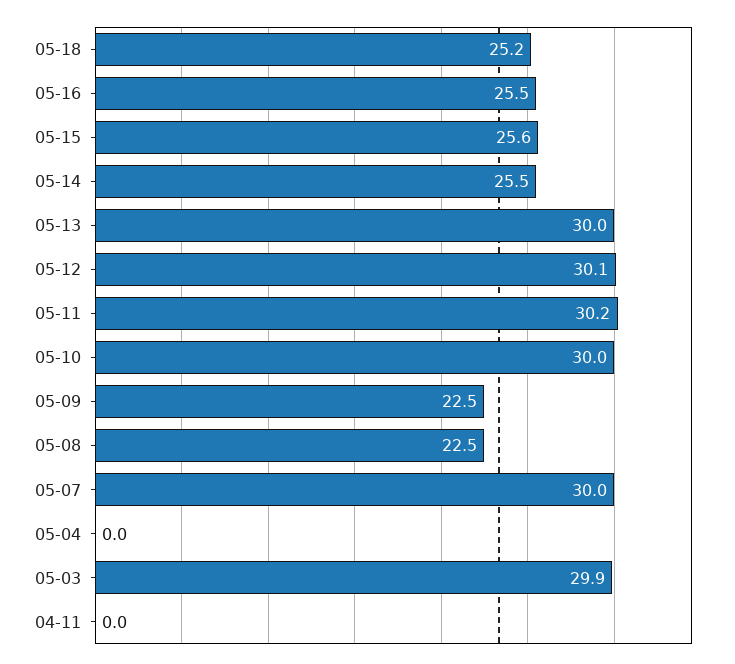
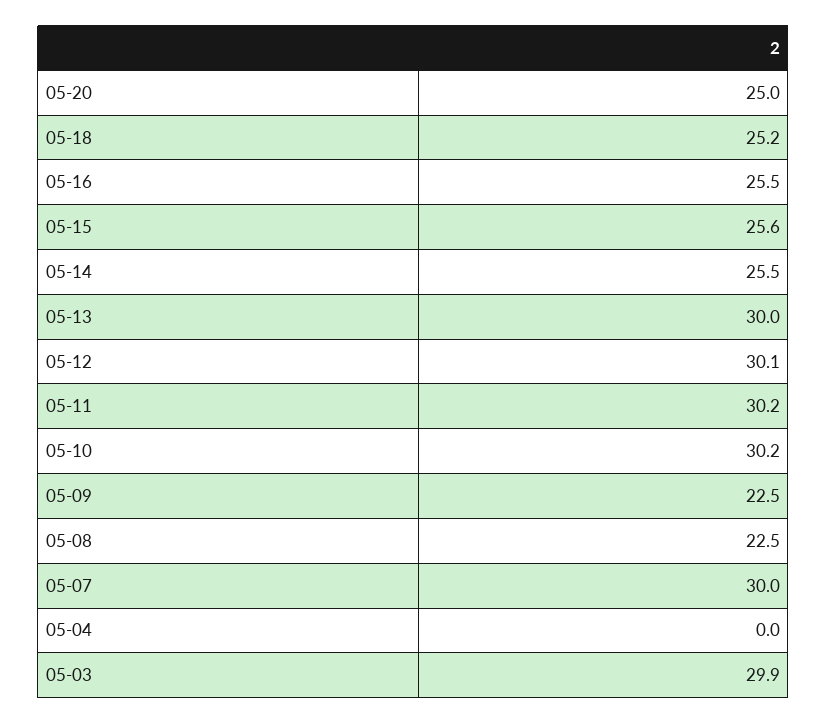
05-10: 30 -> 30.2
04-11: 0 -> none
05-20: none -> 25

